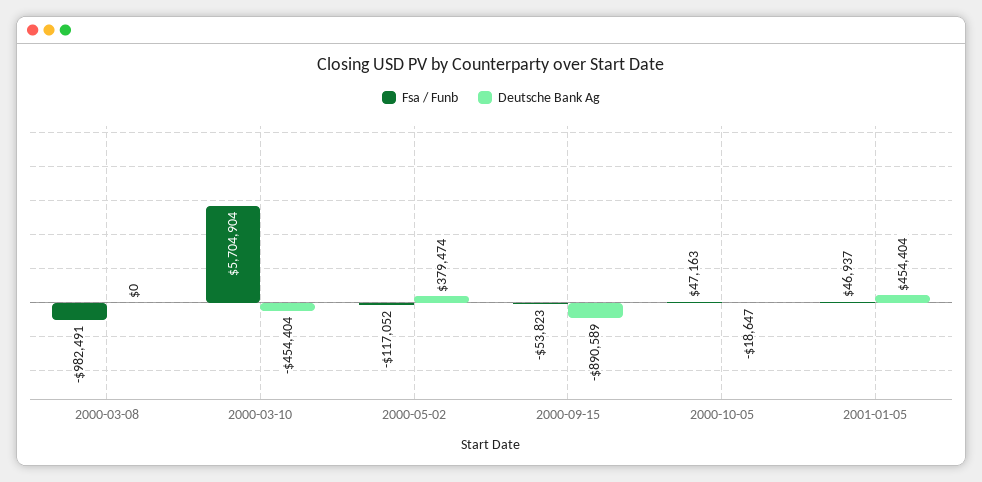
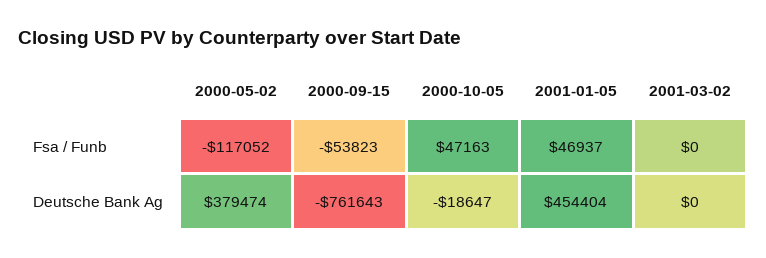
Fsa / Funb, 2000-03-08: -982491 -> none
Deutsche Bank Ag, 2000-03-08: 0 -> none
Fsa / Funb, 2000-03-10: 5704904 -> none
Deutsche Bank Ag, 2000-03-10: -454404 -> none
Deutsche Bank Ag, 2000-09-15: -890589 -> -761643
Fsa / Funb, 2001-03-02: none -> 0
Deutsche Bank Ag, 2001-03-02: none -> 0

